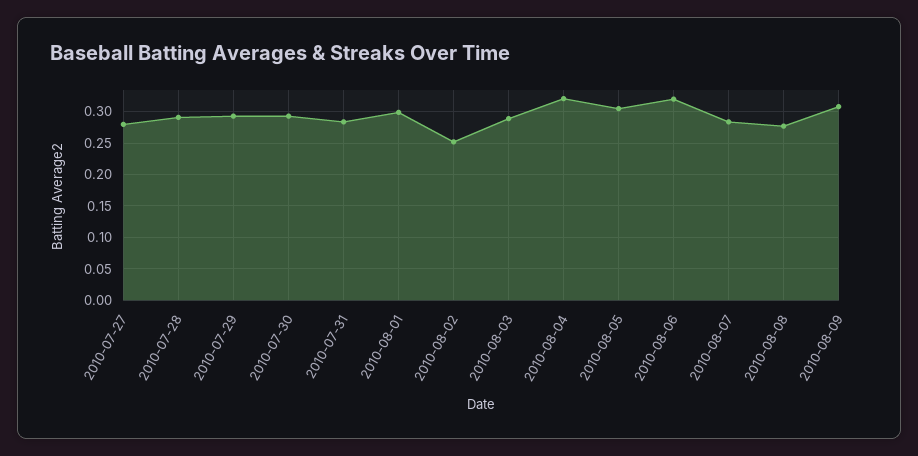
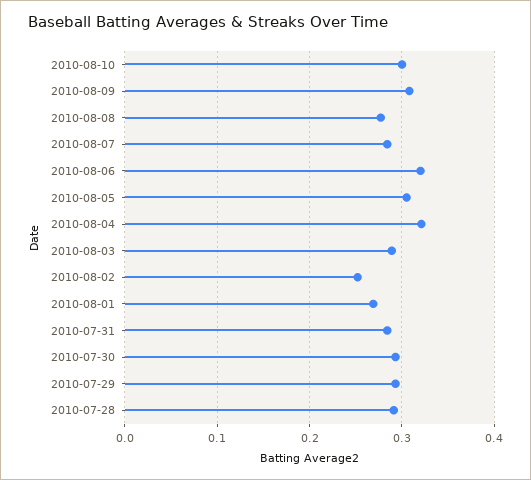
2010-07-27: 0.28 -> none
2010-08-01: 0.3 -> 0.27
2010-08-10: none -> 0.3

